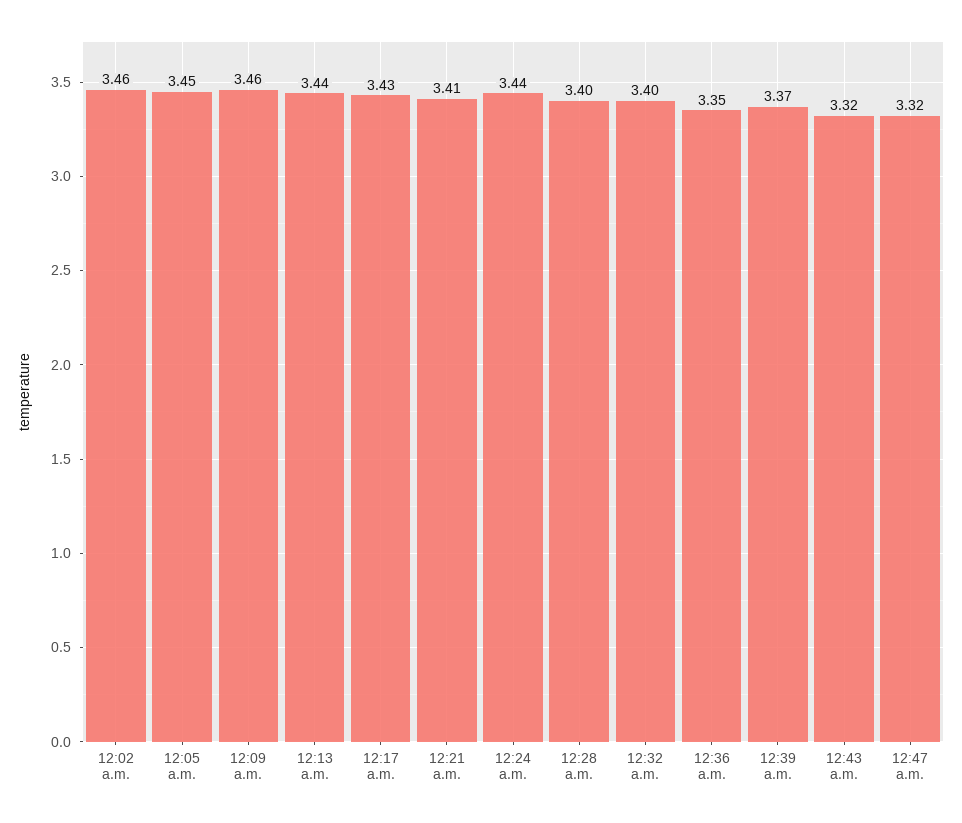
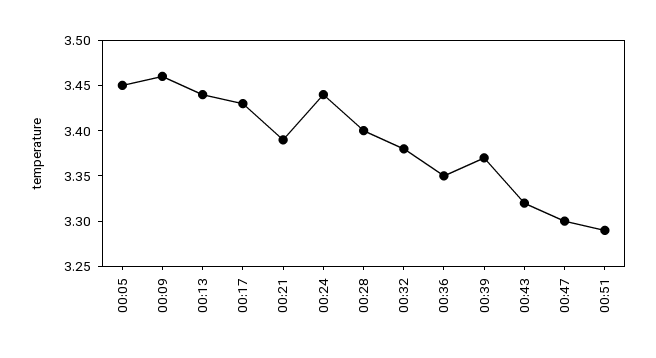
12:02 a.m.: 3.46 -> none
12:21 a.m.: 3.41 -> 3.39
12:32 a.m.: 3.4 -> 3.38
12:47 a.m.: 3.32 -> 3.3
00:51: none -> 3.29

